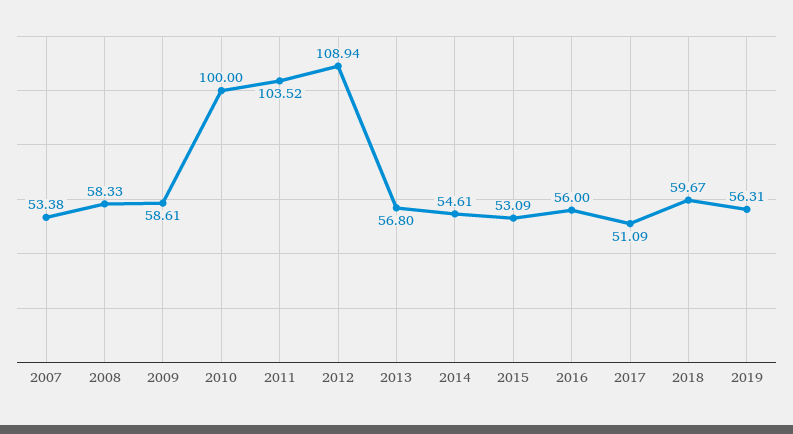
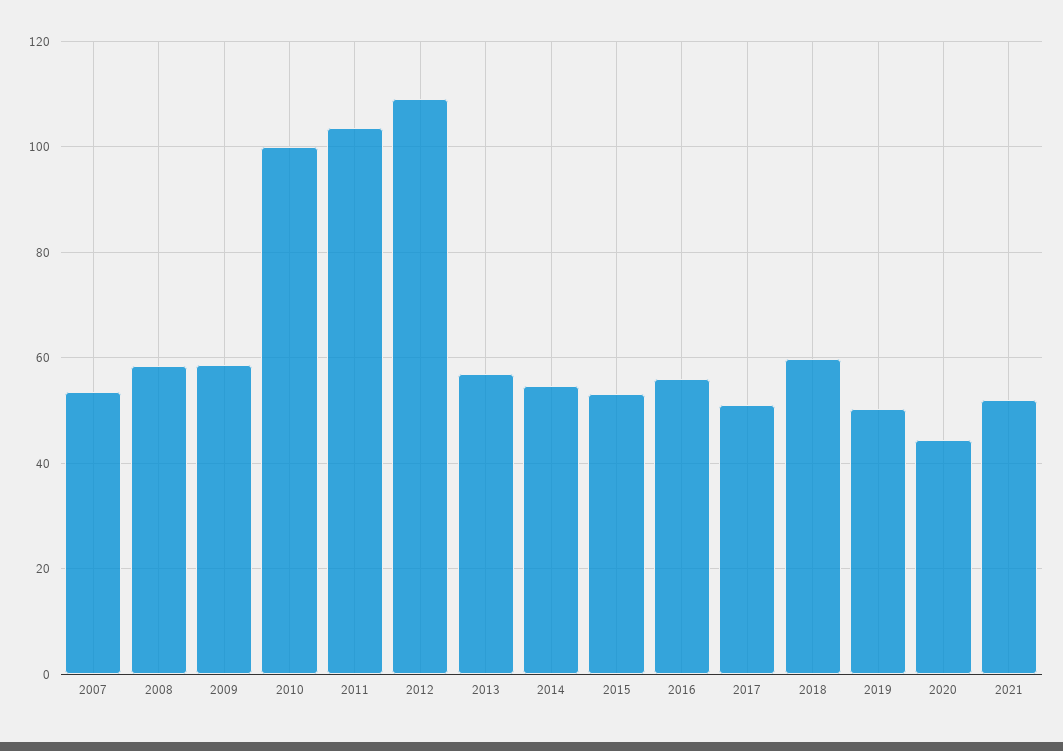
2019: 56.31 -> 50
2020: none -> 44
2021: none -> 52

